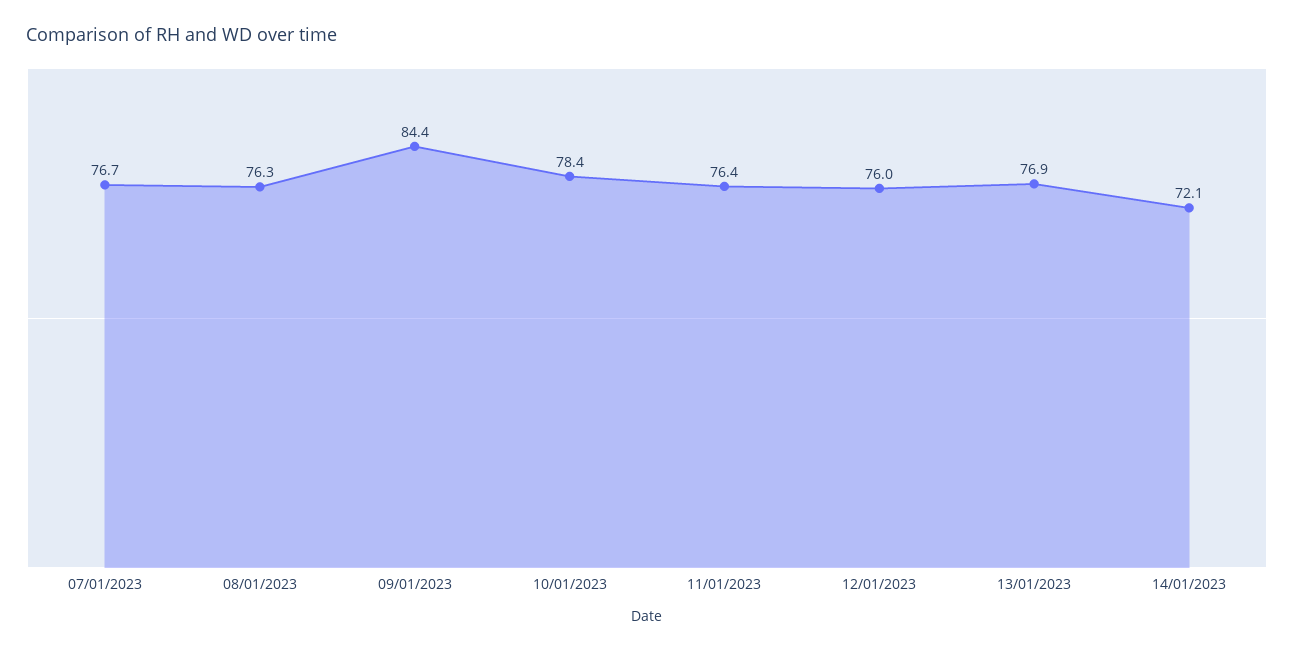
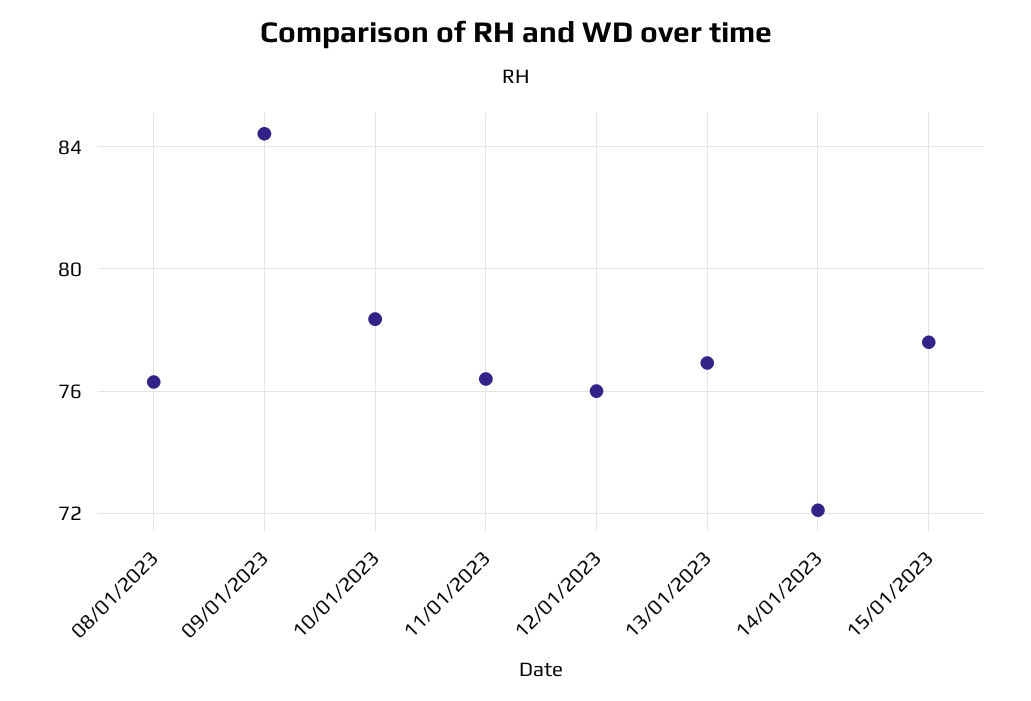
07/01/2023: 76.7 -> none
15/01/2023: none -> 77.5

